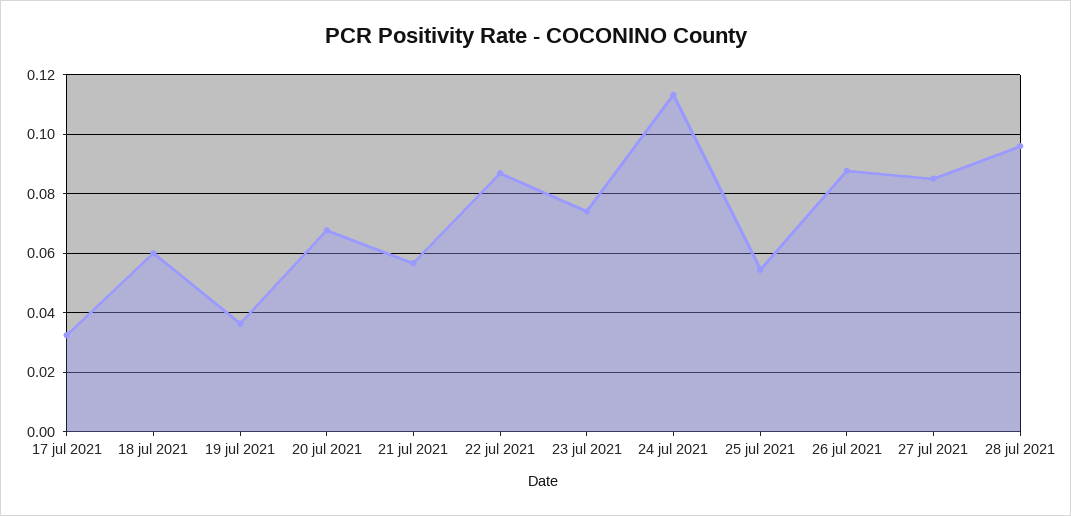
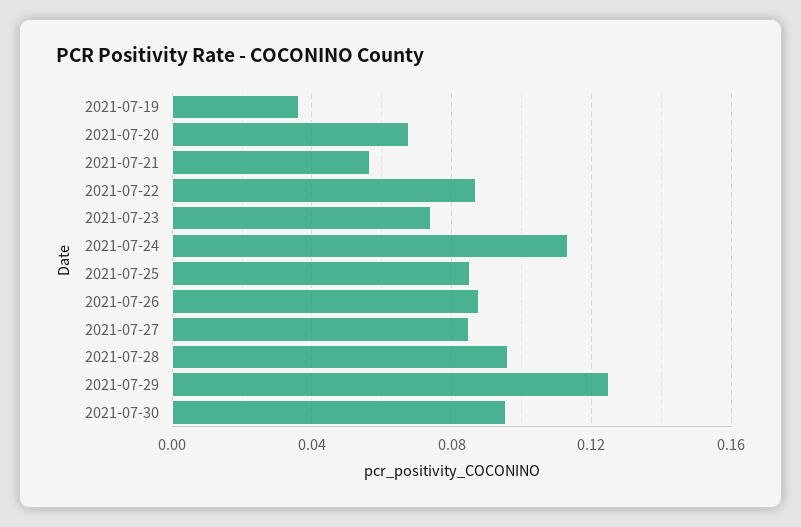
17 jul 2021: 0.0325 -> none
18 jul 2021: 0.06 -> none
25 jul 2021: 0.055 -> 0.085
2021-07-29: none -> 0.125
2021-07-30: none -> 0.095

